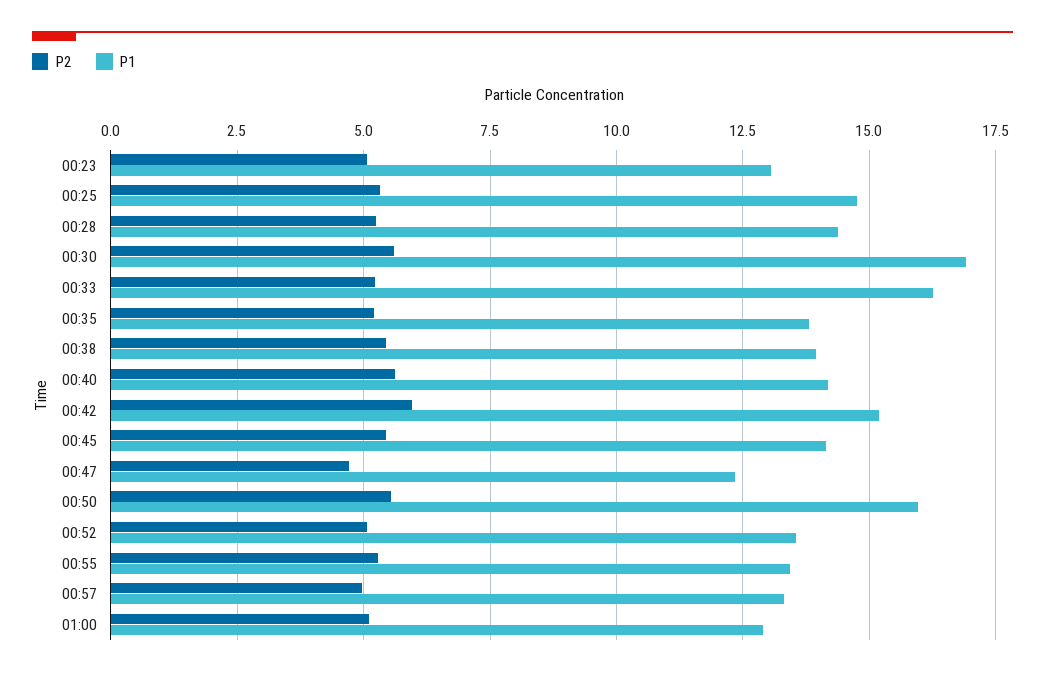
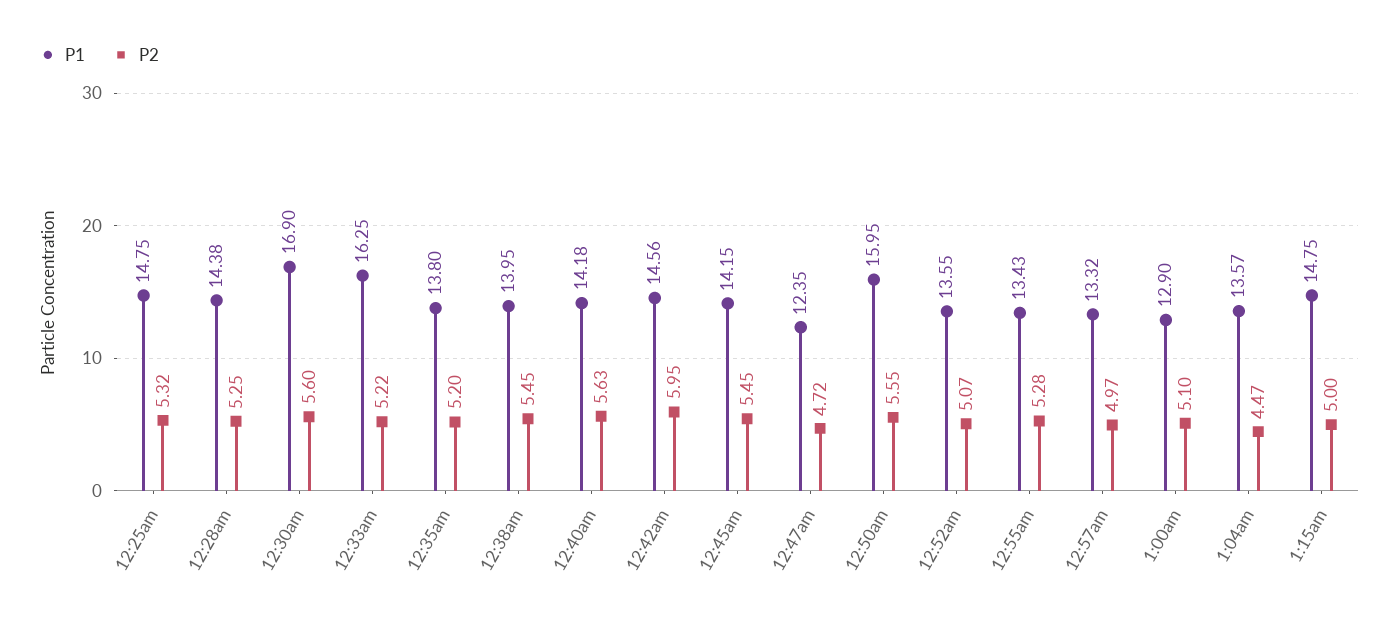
P2, 00:23: 5 -> none
P1, 00:23: 13 -> none
P1, 00:42: 15.25 -> 14.56
P1, 1:04am: none -> 13.57
P2, 1:04am: none -> 4.47
P1, 1:15am: none -> 14.75
P2, 1:15am: none -> 5

